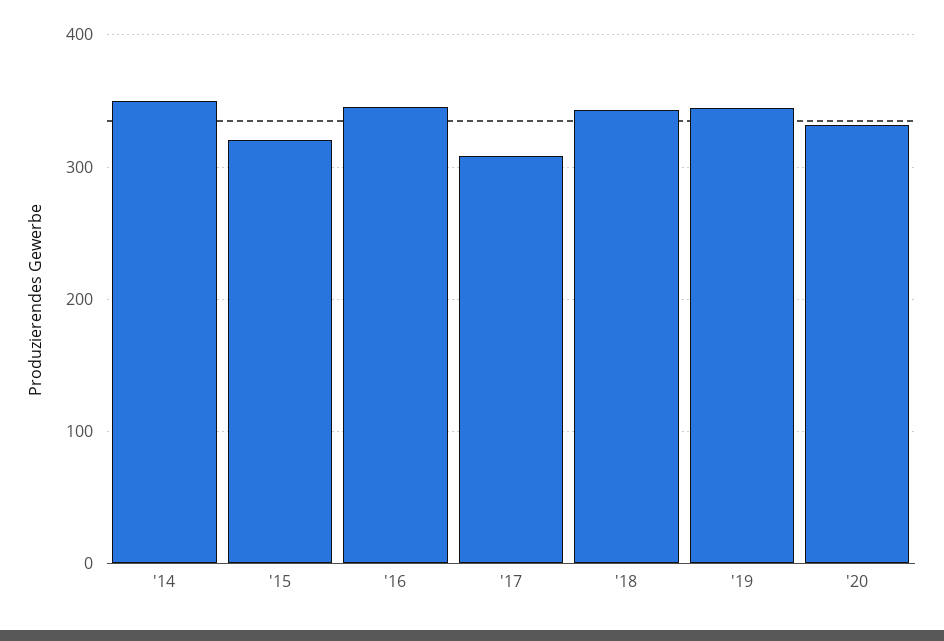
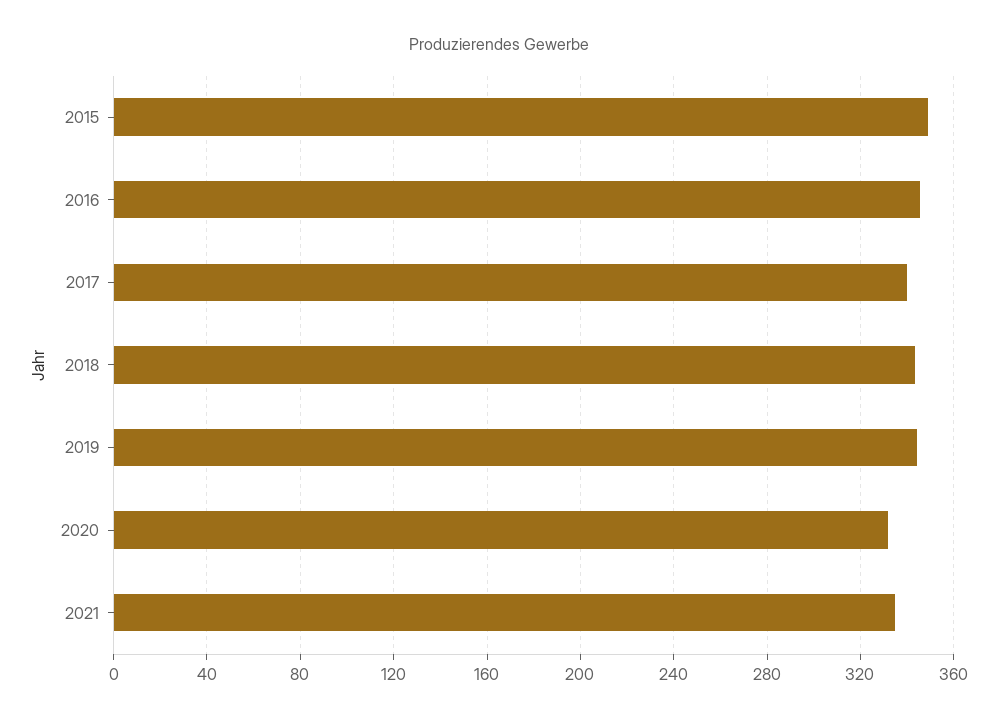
'14: 350 -> none
'15: 320 -> 350
'17: 310 -> 340
2021: none -> 335

